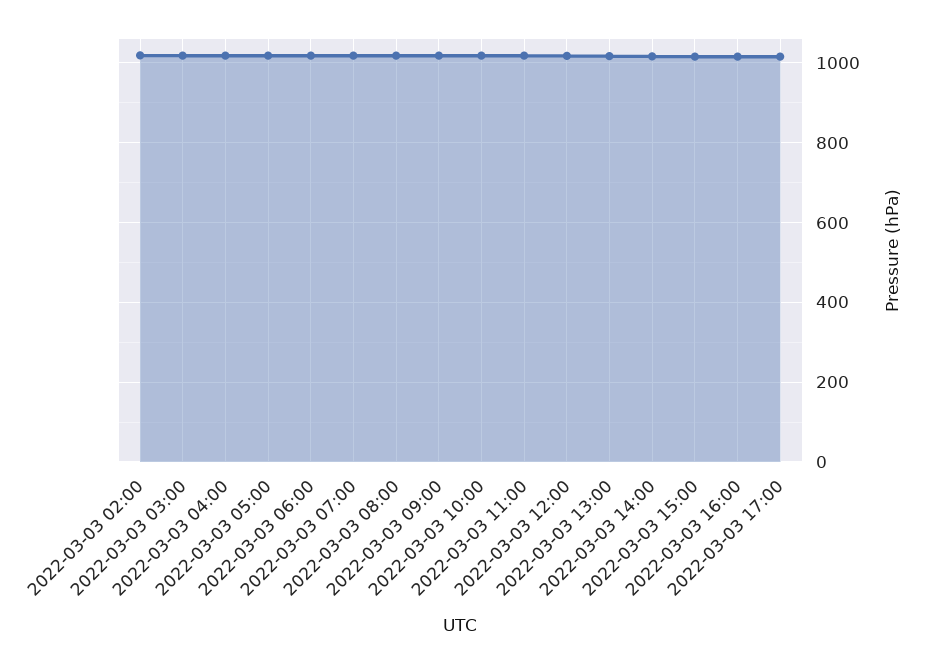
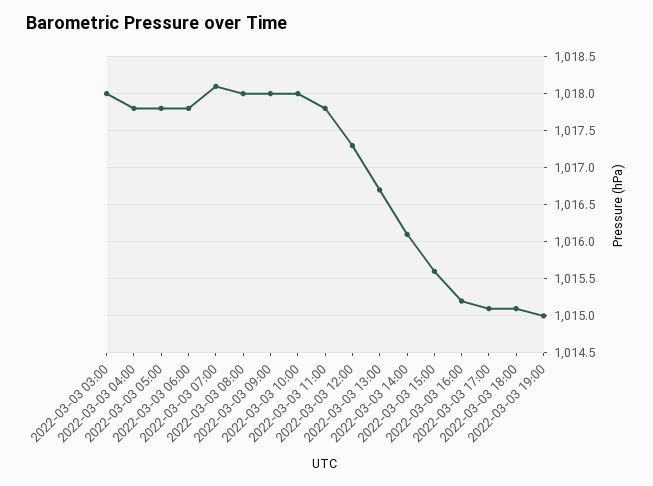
2022-03-03 02:00: 1020 -> none
2022-03-03 18:00: none -> 1015.1
2022-03-03 19:00: none -> 1015

